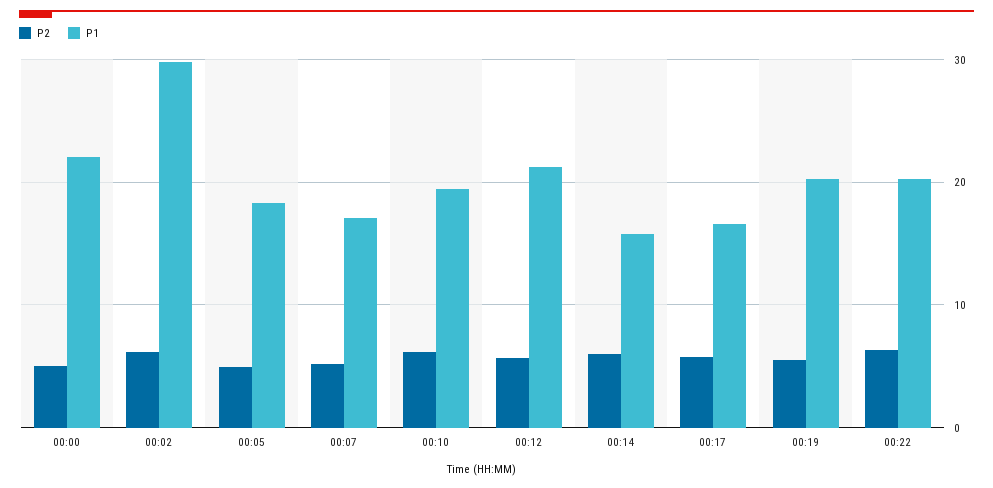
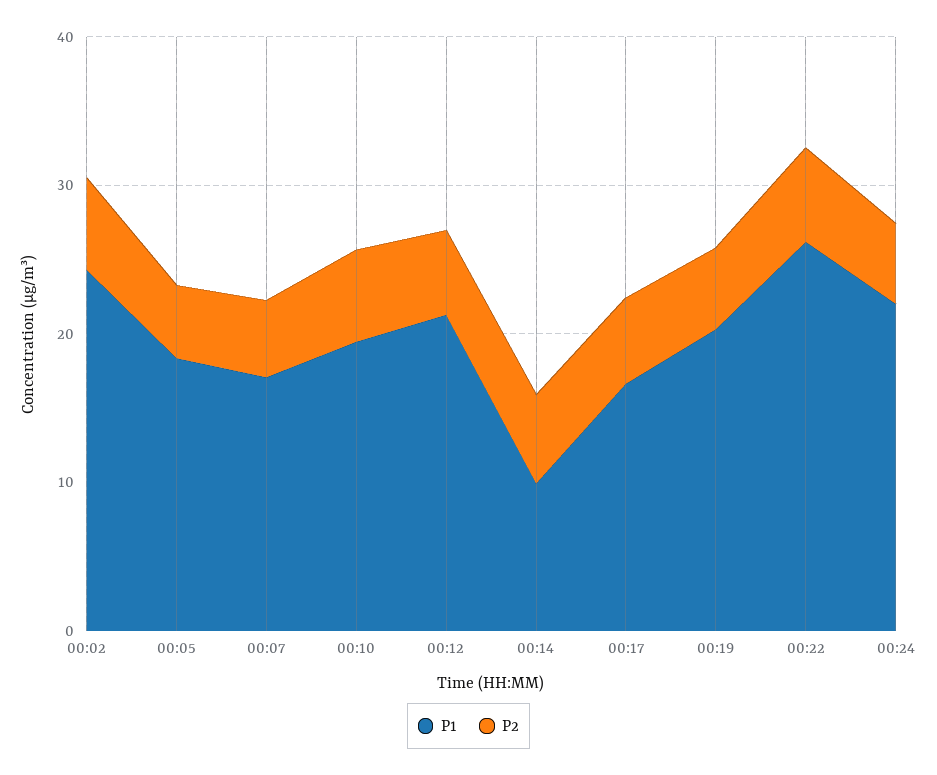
P2, 00:00: 5 -> none
P1, 00:00: 22 -> none
P1, 00:02: 30 -> 24
P1, 00:14: 16 -> 10
P1, 00:22: 20 -> 26
P1, 00:24: none -> 22
P2, 00:24: none -> 6

